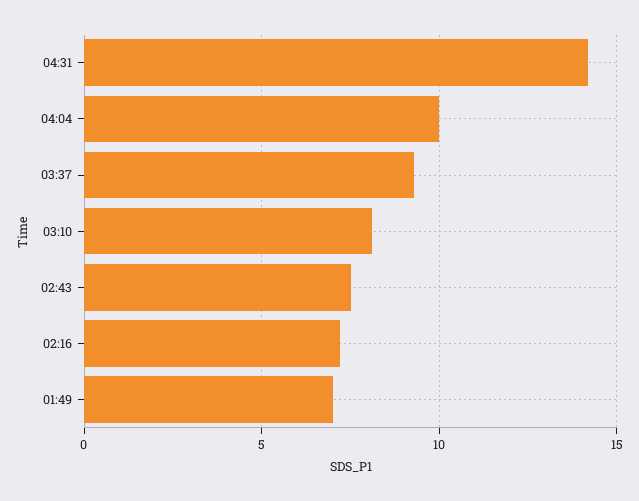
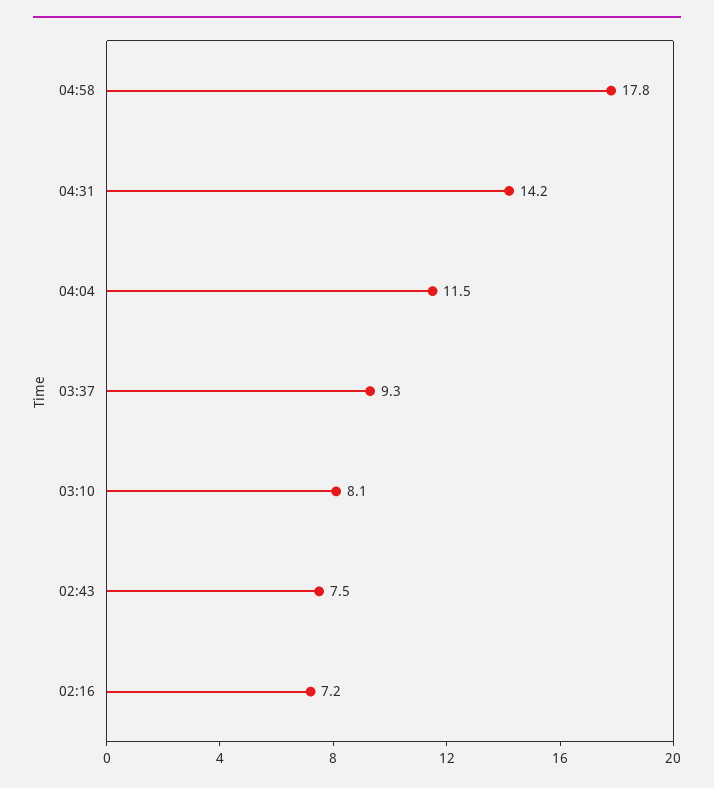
04:04: 10 -> 11.5
01:49: 7 -> none
04:58: none -> 17.8

